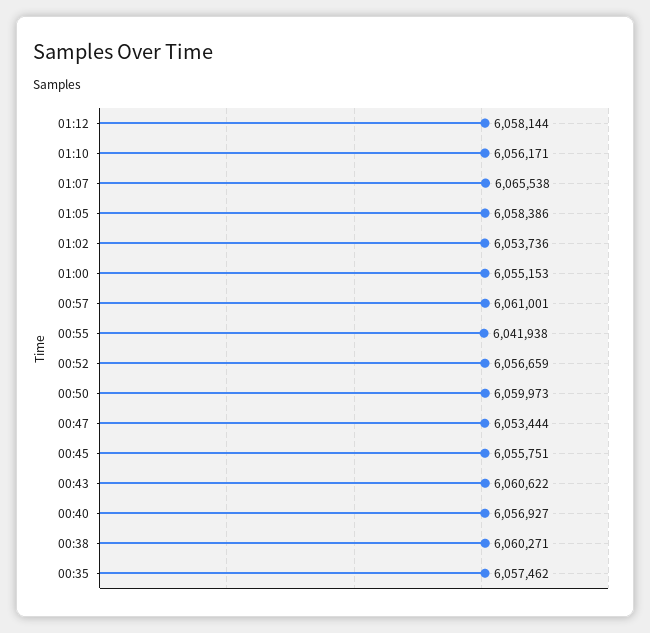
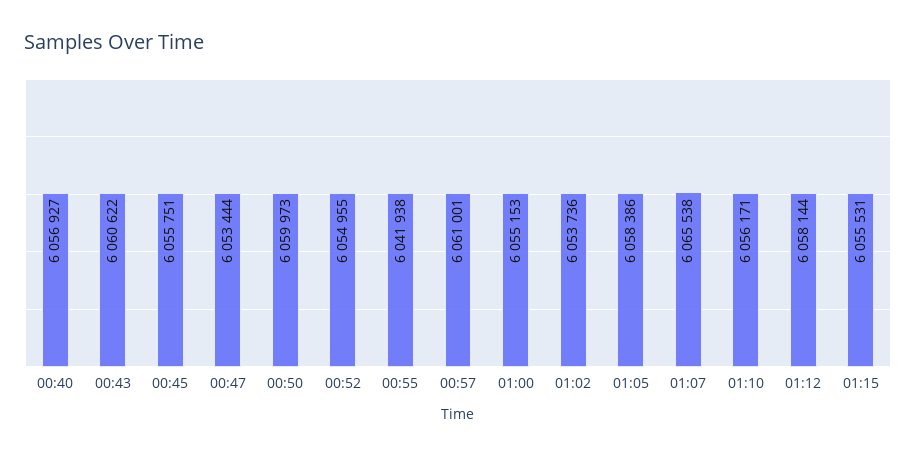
00:52: 6056659 -> 6054955
00:38: 6060271 -> none
00:35: 6057462 -> none
01:15: none -> 6055531

